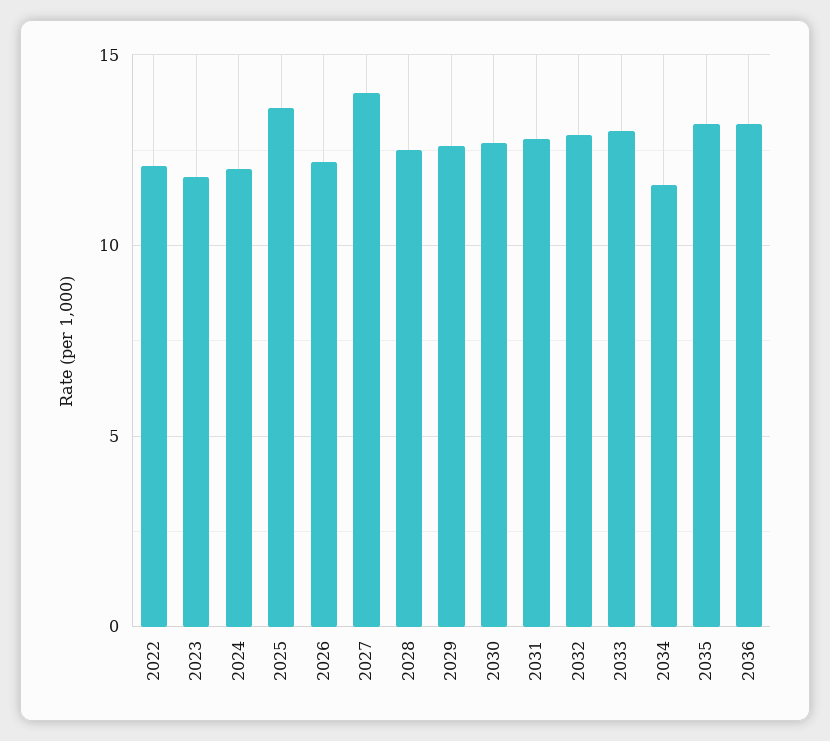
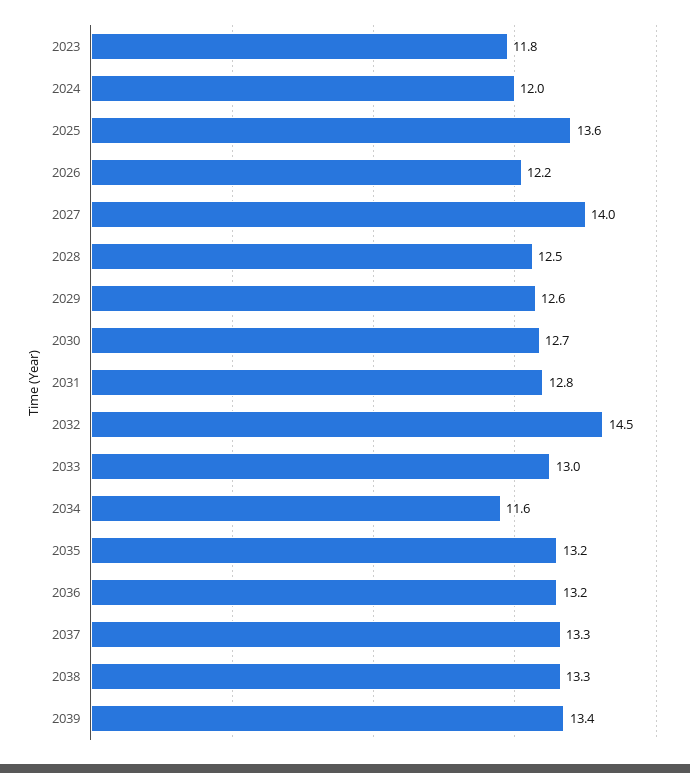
2022: 12 -> none
2032: 13 -> 14.5
2037: none -> 13.3
2038: none -> 13.3
2039: none -> 13.4

